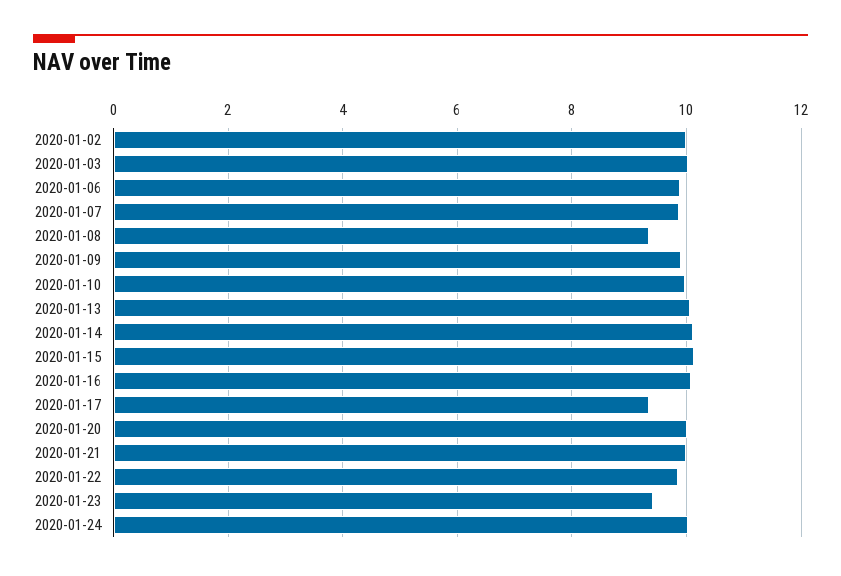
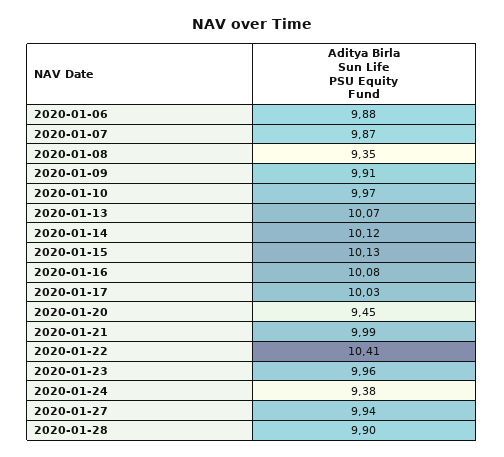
2020-01-02: 10 -> none
2020-01-03: 10 -> none
2020-01-17: 9.4 -> 10.03
2020-01-20: 10 -> 9.45
2020-01-22: 9.8 -> 10.41
2020-01-23: 9.4 -> 9.96
2020-01-24: 10 -> 9.38
2020-01-27: none -> 9.94
2020-01-28: none -> 9.9

